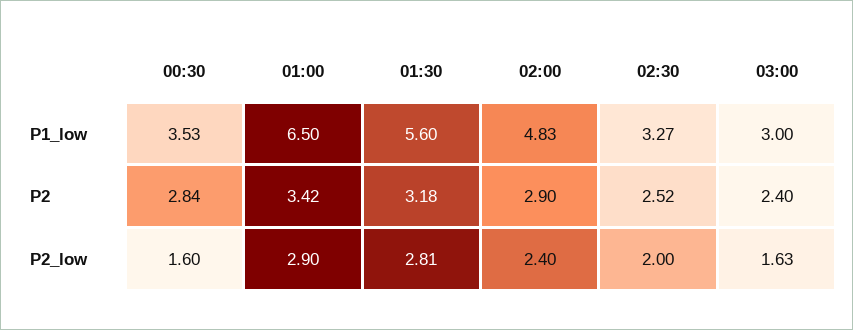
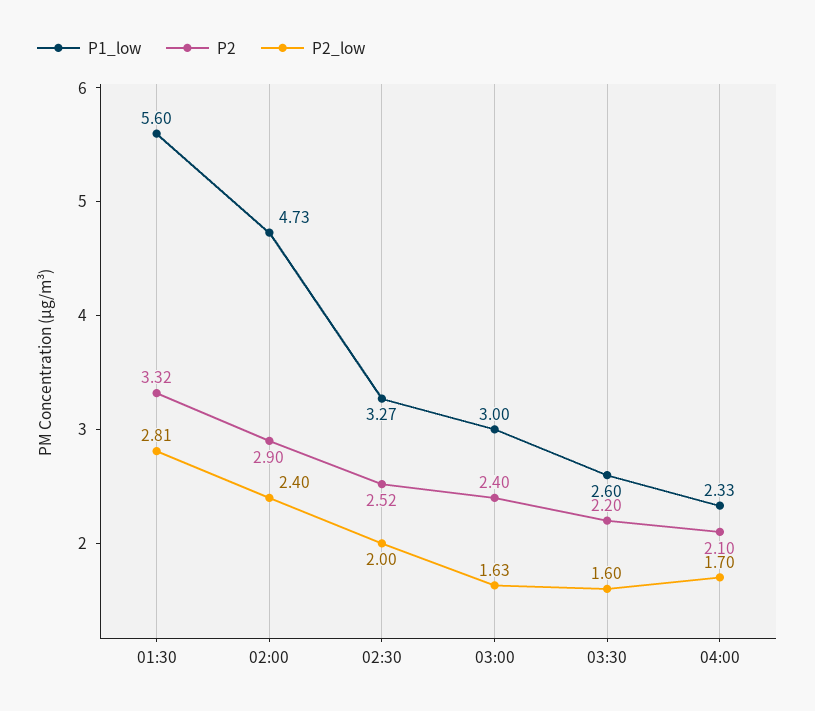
P1_low, 00:30: 3.53 -> none
P1_low, 01:00: 6.5 -> none
P1_low, 02:00: 4.83 -> 4.73
P2, 00:30: 2.84 -> none
P2, 01:00: 3.42 -> none
P2, 01:30: 3.18 -> 3.32
P2_low, 00:30: 1.6 -> none
P2_low, 01:00: 2.9 -> none
P1_low, 03:30: none -> 2.6
P2, 03:30: none -> 2.2
P2_low, 03:30: none -> 1.6
P1_low, 04:00: none -> 2.33
P2, 04:00: none -> 2.1
P2_low, 04:00: none -> 1.7

